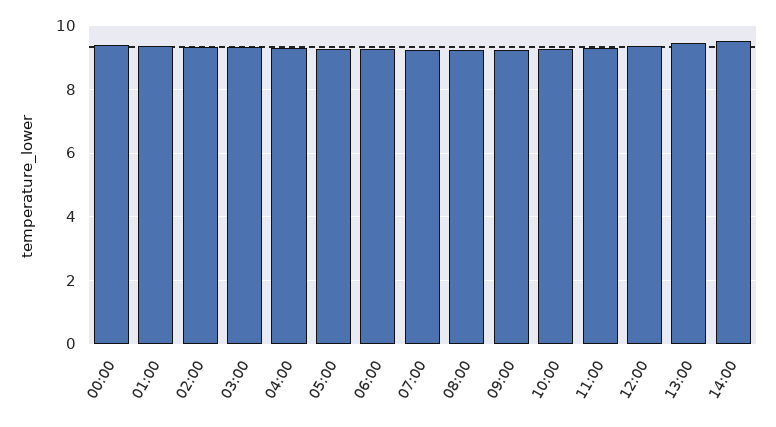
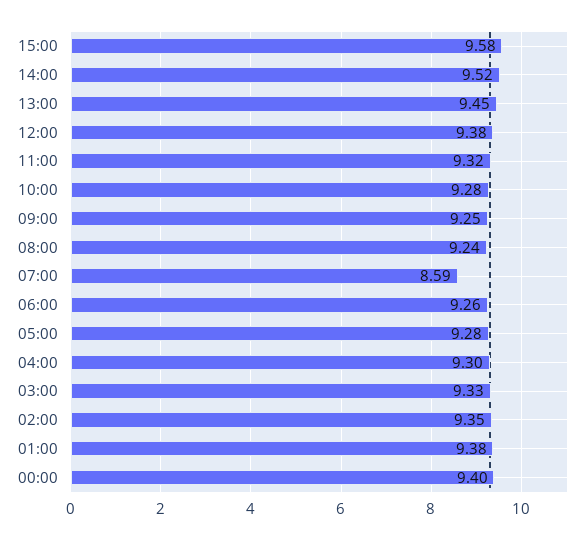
07:00: 9.2 -> 8.59
15:00: none -> 9.58

